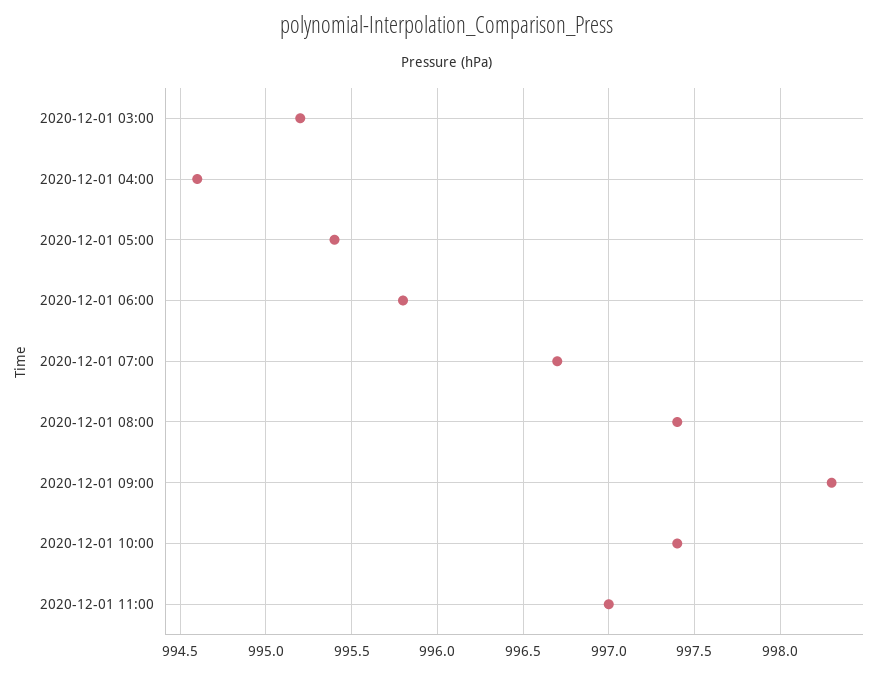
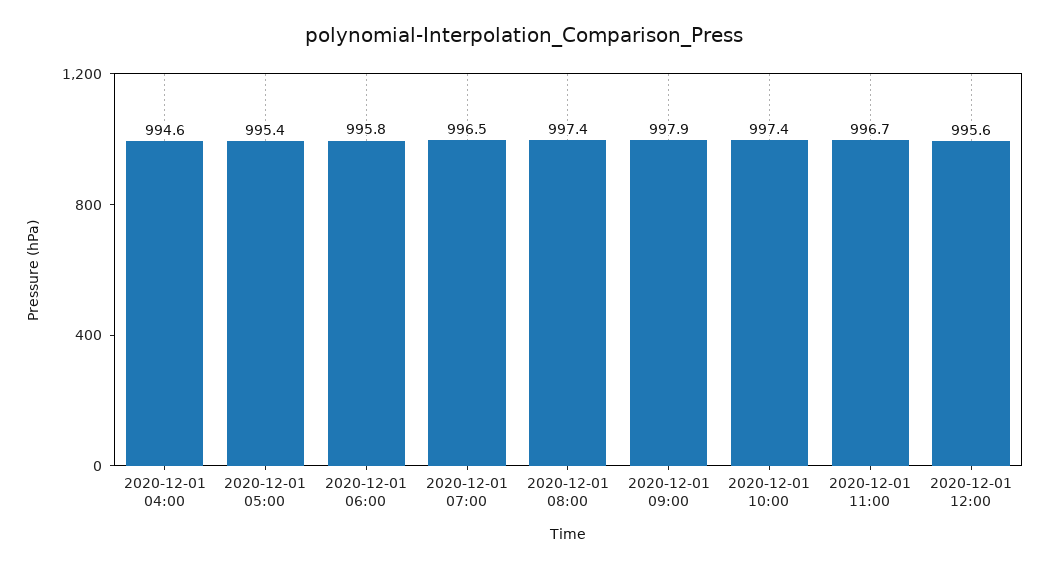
2020-12-01 03:00: 995.2 -> none
2020-12-01 07:00: 996.7 -> 996.5
2020-12-01 09:00: 998.3 -> 997.9
2020-12-01 11:00: 997 -> 996.7
2020-12-01 12:00: none -> 995.6

